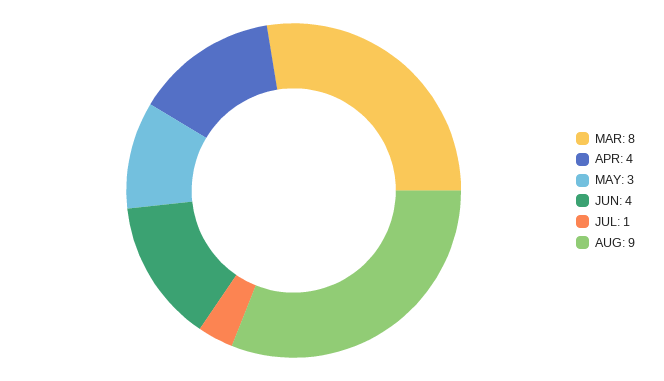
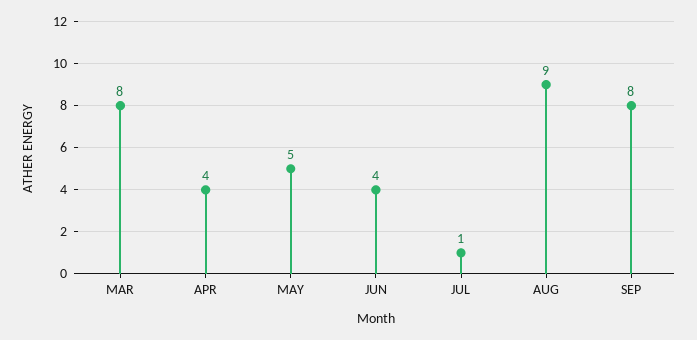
MAY: 3 -> 5
SEP: none -> 8

